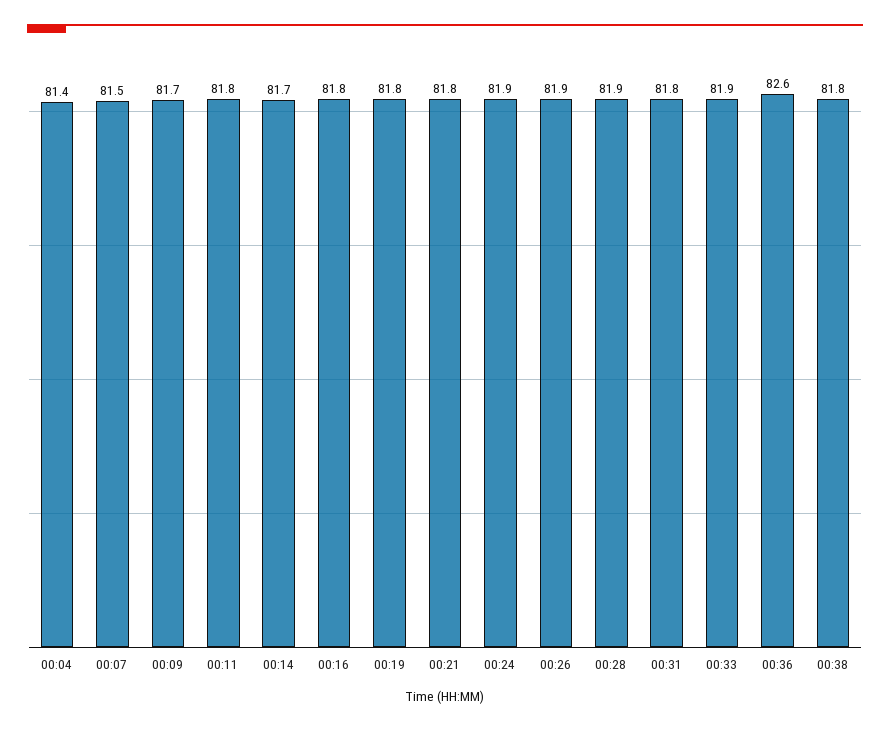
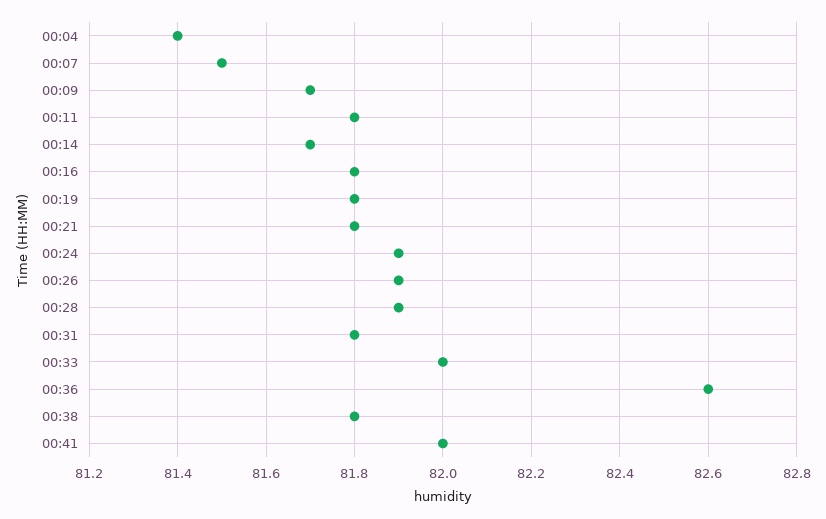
00:33: 81.9 -> 82
00:41: none -> 82

